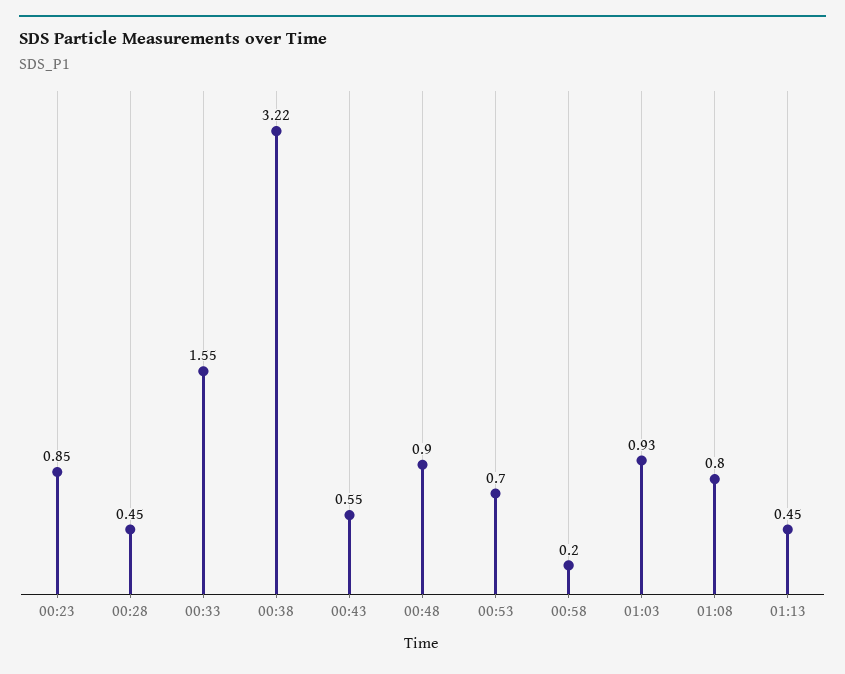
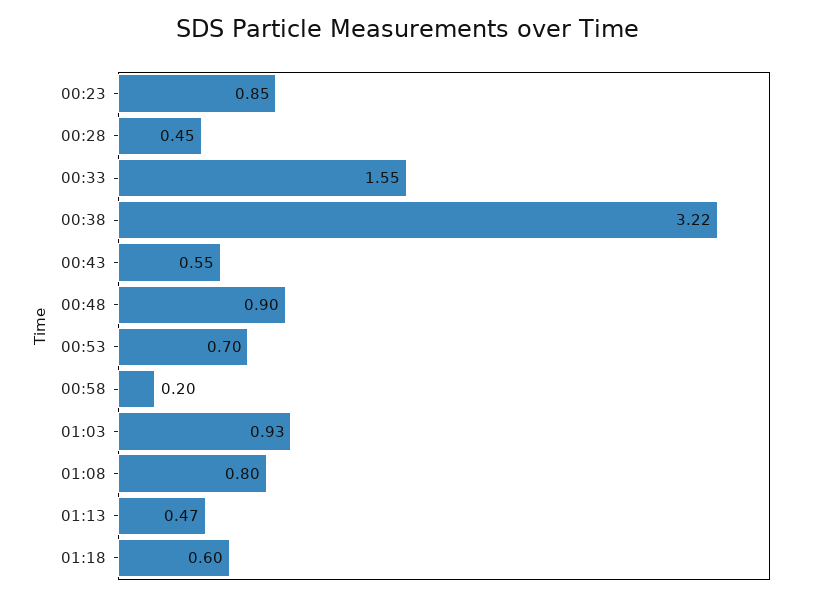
01:13: 0.45 -> 0.47
01:18: none -> 0.6

